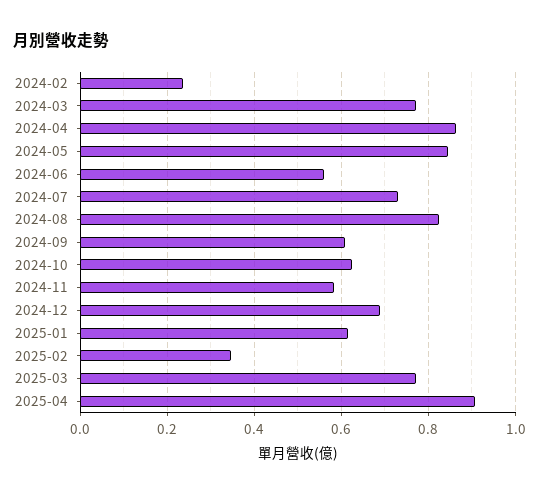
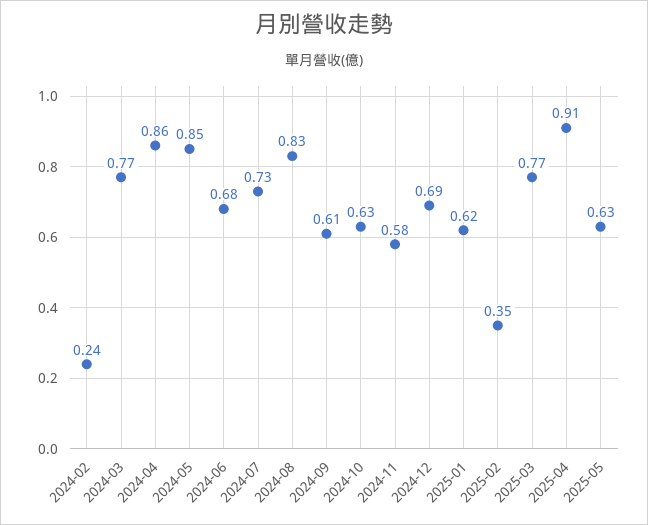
2024-06: 0.56 -> 0.68
2025-05: none -> 0.63

